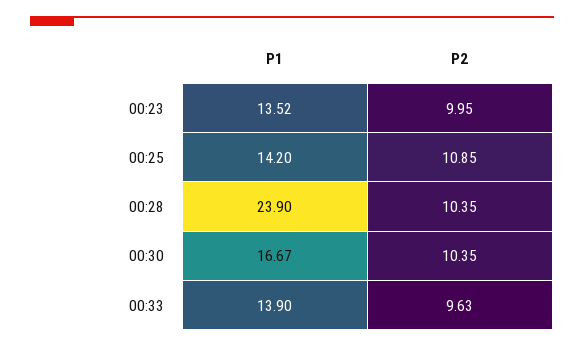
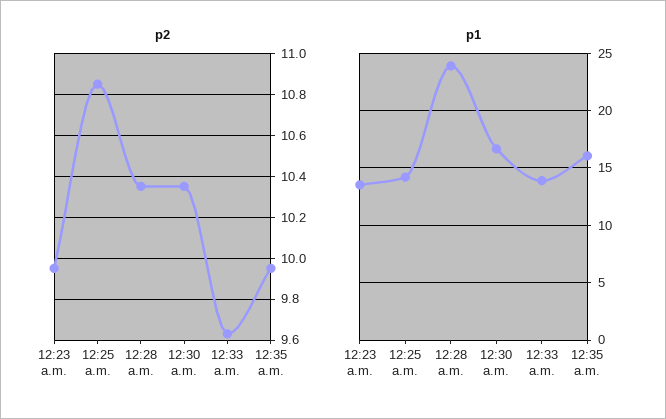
P2, 12:35 a.m.: none -> 9.95
P1, 12:35 a.m.: none -> 16

